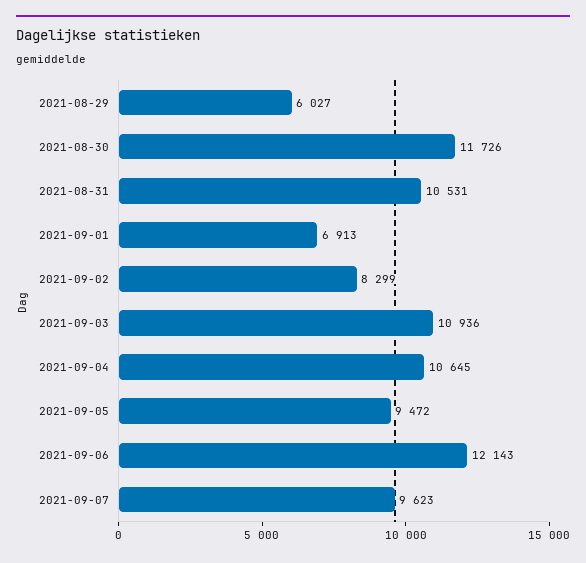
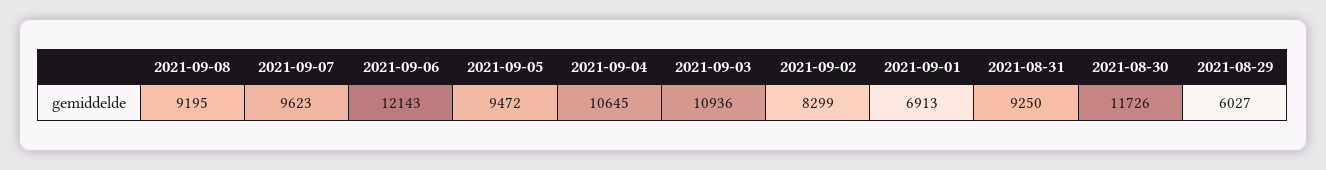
2021-08-31: 10531 -> 9250
2021-09-08: none -> 9195

